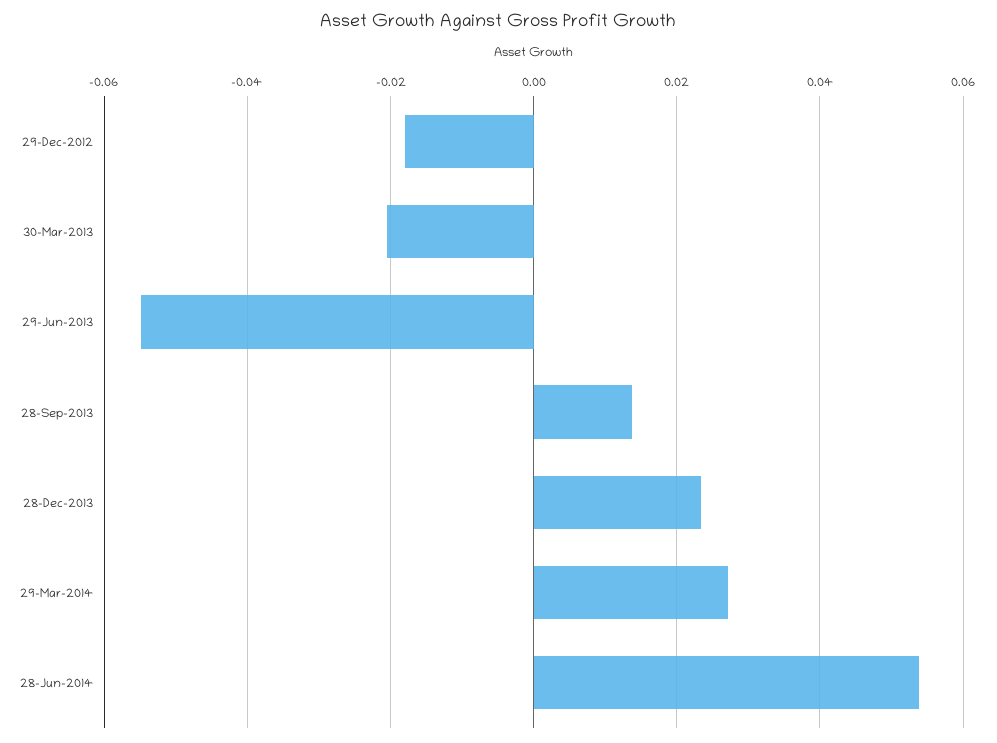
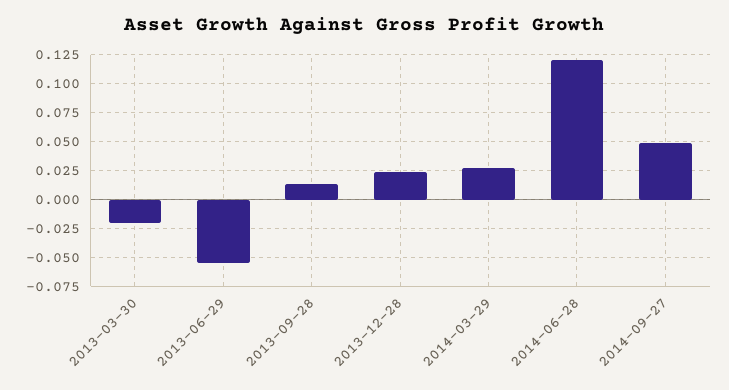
29-Dec-2012: -0.018 -> none
28-Jun-2014: 0.054 -> 0.125
2014-09-27: none -> 0.05

